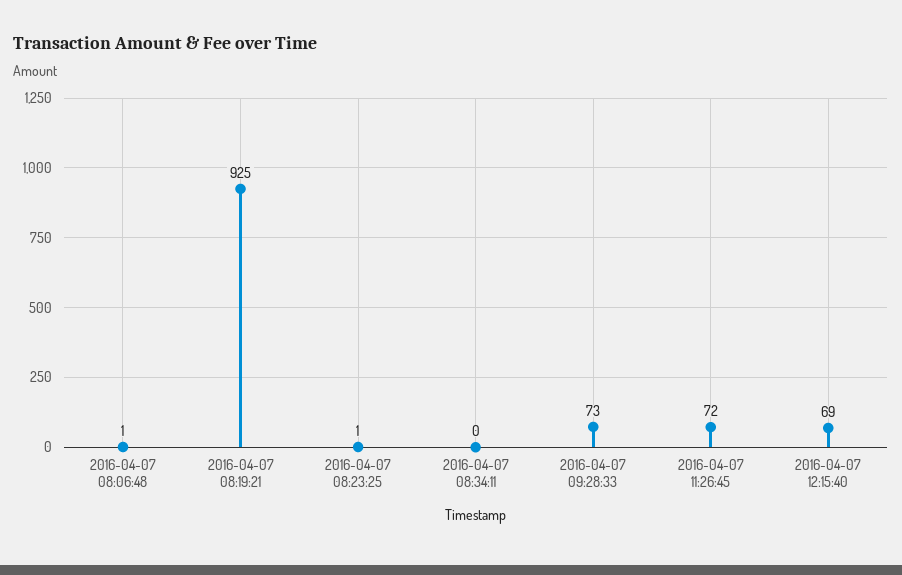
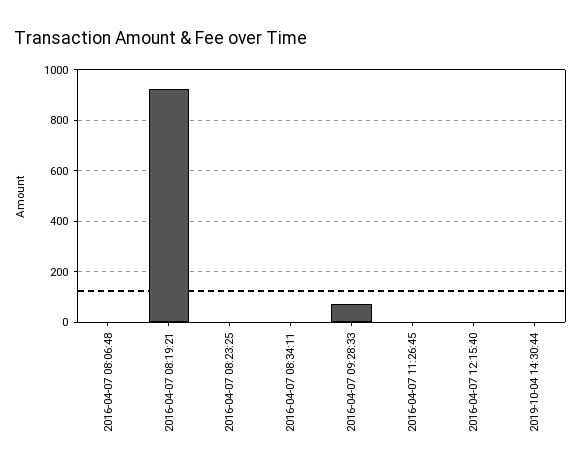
2016-04-07 11:26:45: 72 -> 0
2016-04-07 12:15:40: 69 -> 0
2019-10-04 14:30:44: none -> 0

